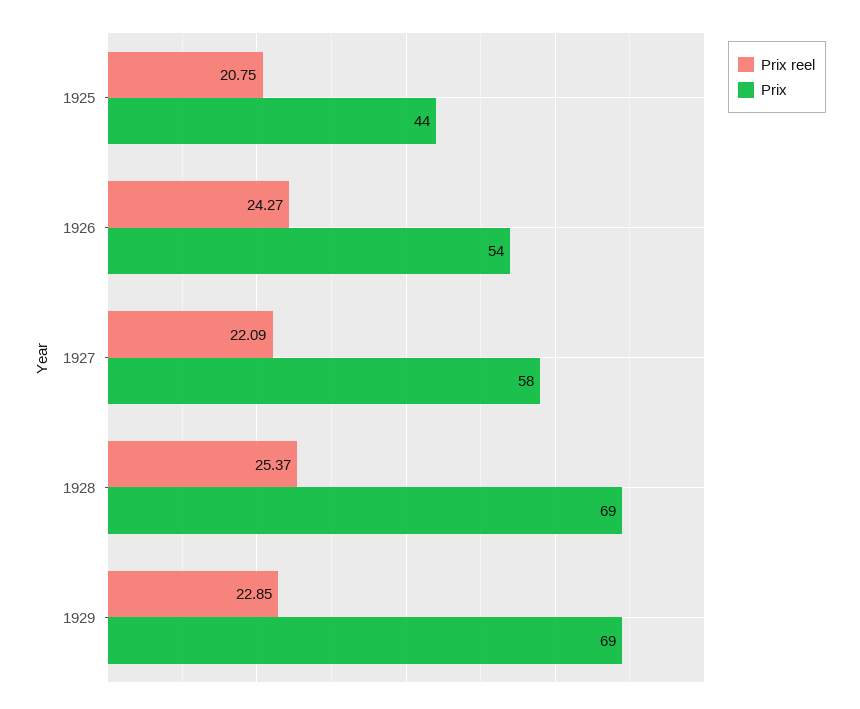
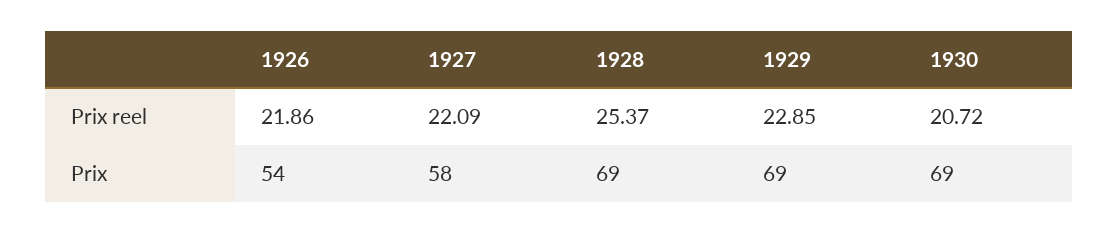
Prix reel, 1925: 20.75 -> none
Prix, 1925: 44 -> none
Prix reel, 1926: 24.27 -> 21.86
Prix reel, 1930: none -> 20.72
Prix, 1930: none -> 69

